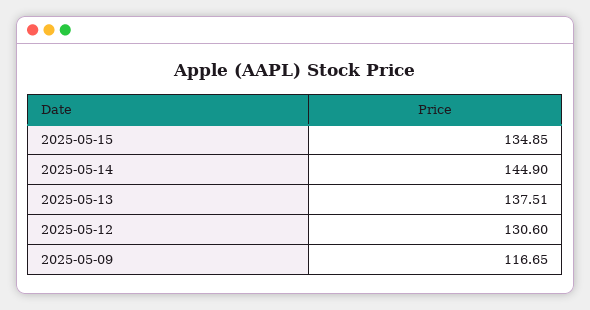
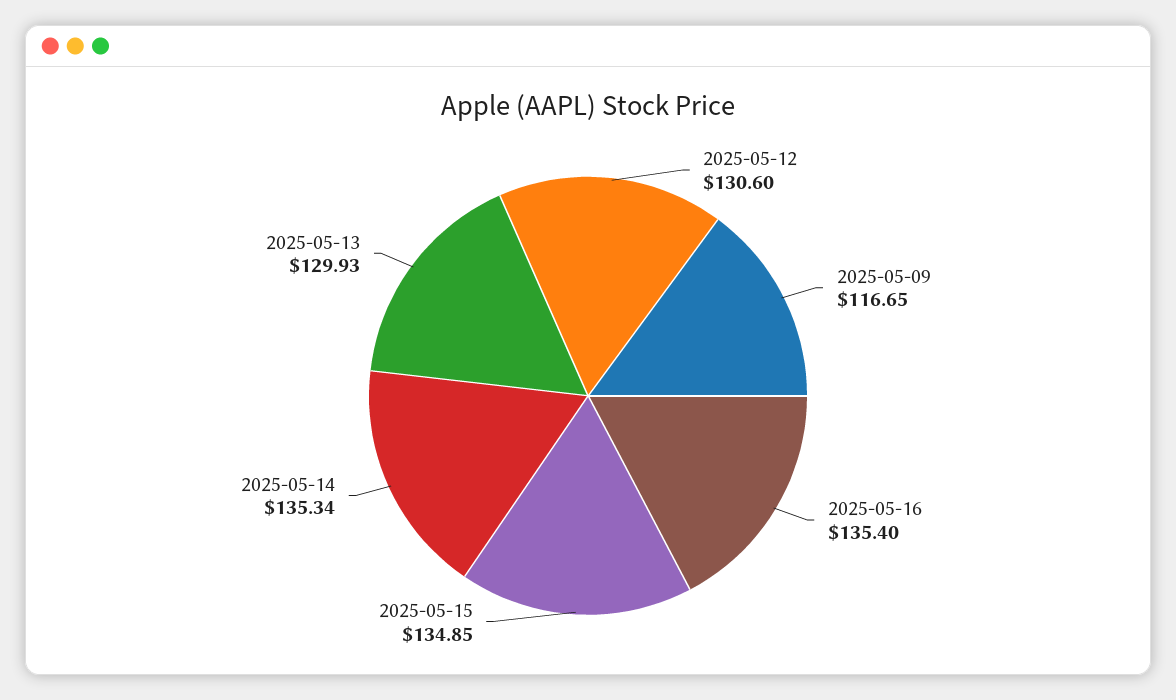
2025-05-14: 144.9 -> 135.34
2025-05-13: 137.51 -> 129.93
2025-05-16: none -> 135.4

